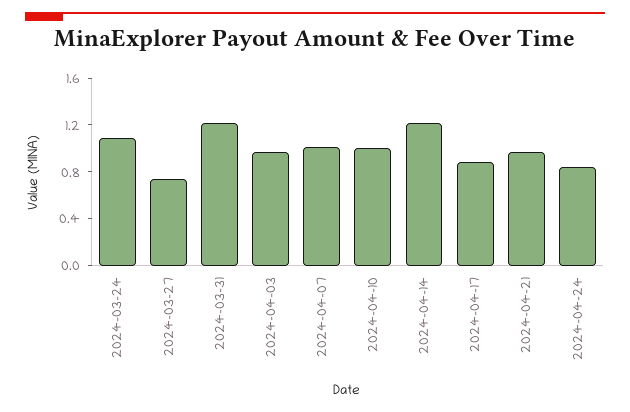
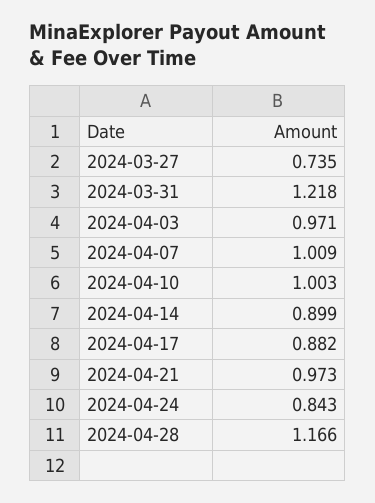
2024-03-24: 1.1 -> none
2024-04-14: 1.2 -> 0.899
2024-04-28: none -> 1.166

